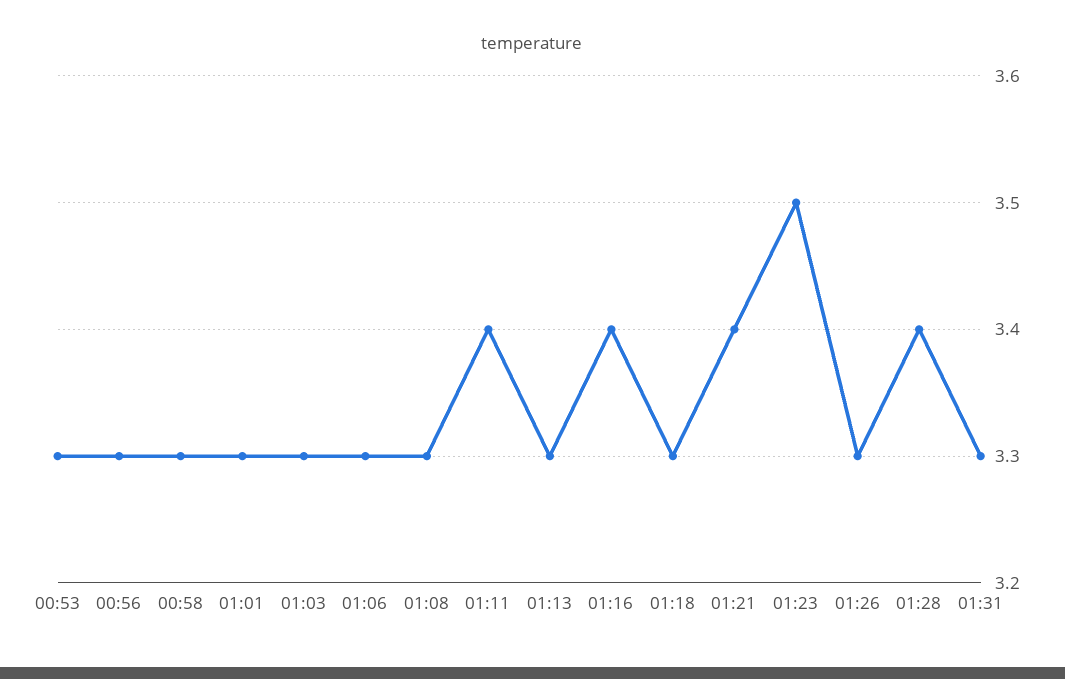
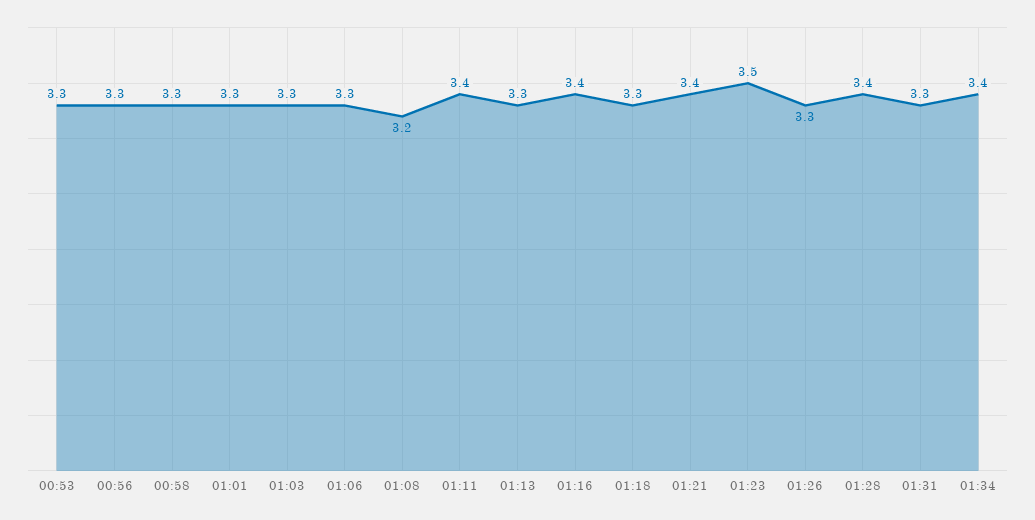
01:08: 3.3 -> 3.2
01:34: none -> 3.4

